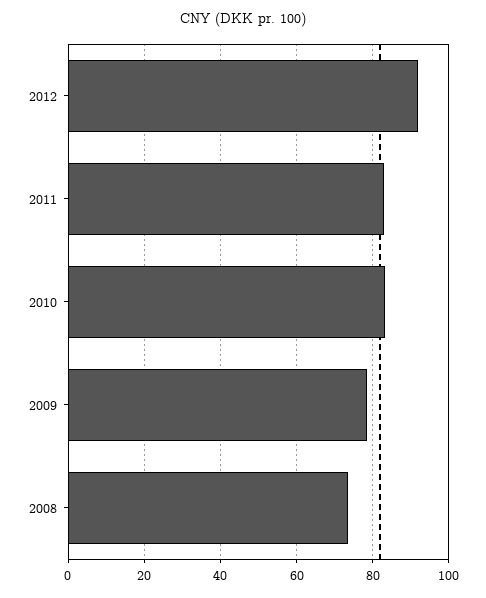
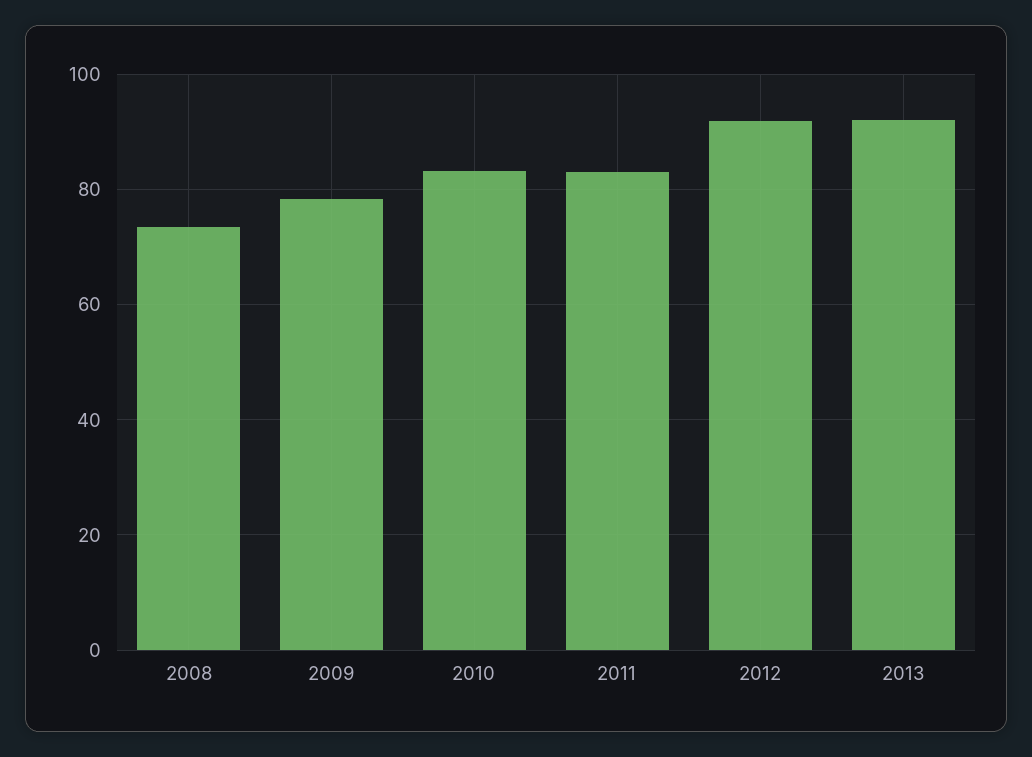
2013: none -> 92

